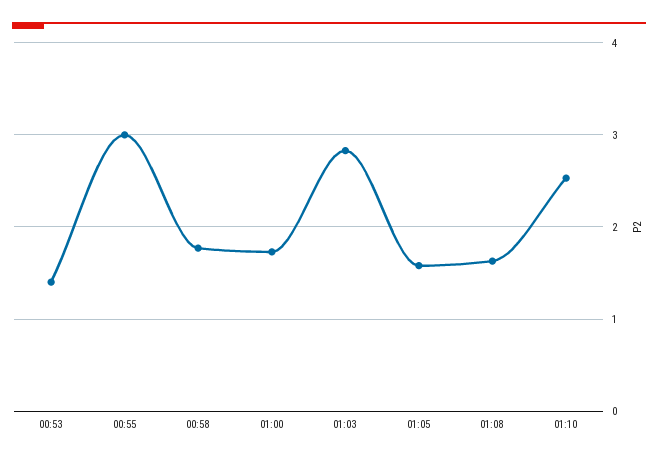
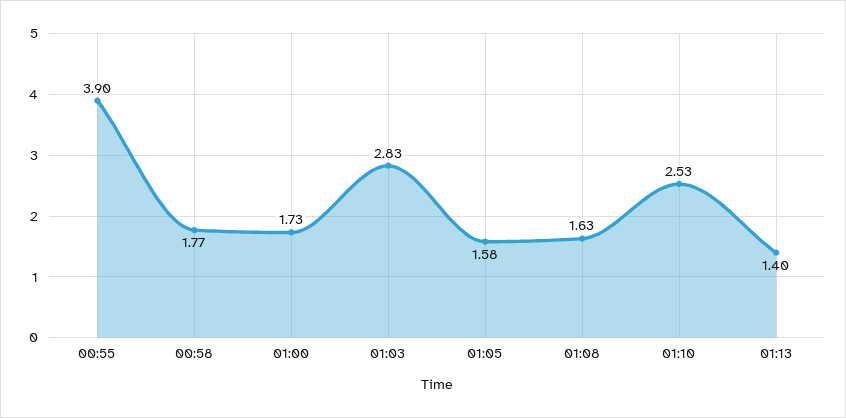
00:53: 1.4 -> none
00:55: 3 -> 3.9
01:13: none -> 1.4

